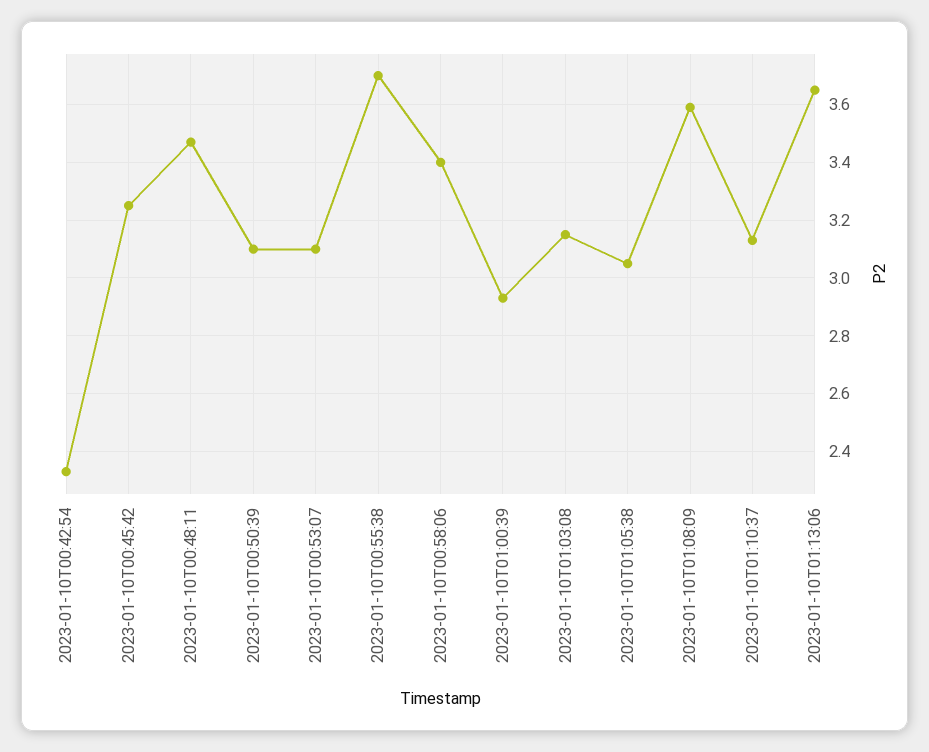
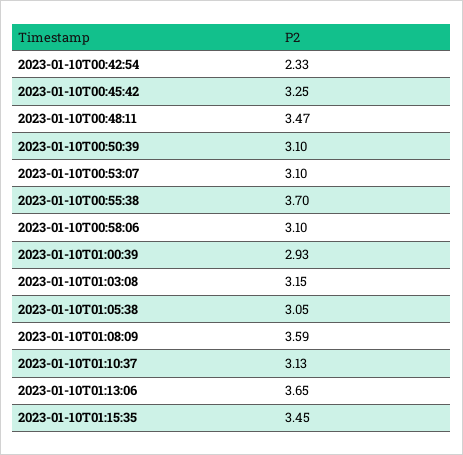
2023-01-10T00:58:06: 3.4 -> 3.1
2023-01-10T01:15:35: none -> 3.45

